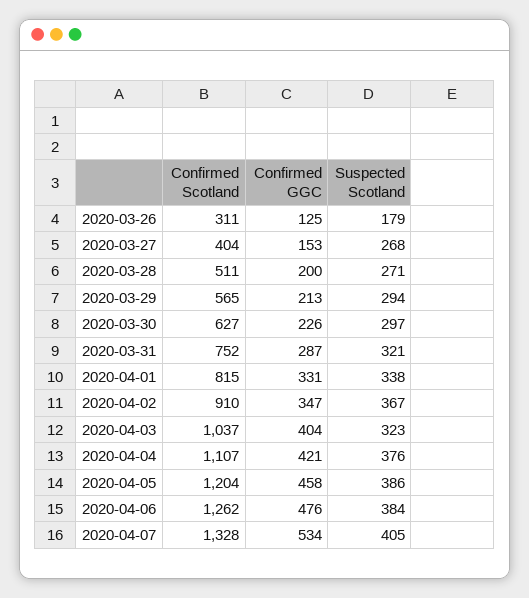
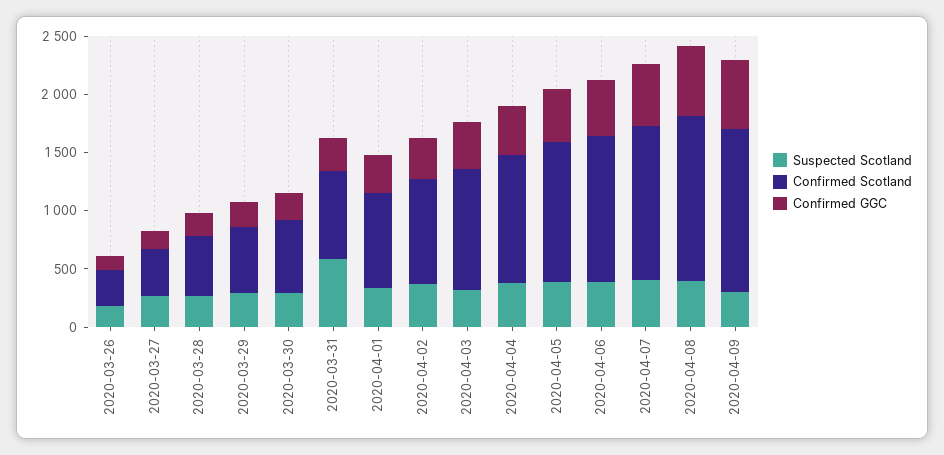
Suspected Scotland, 2020-03-31: 321 -> 600
Suspected Scotland, 2020-04-08: none -> 400
Confirmed Scotland, 2020-04-08: none -> 1400
Confirmed GGC, 2020-04-08: none -> 600
Suspected Scotland, 2020-04-09: none -> 300
Confirmed Scotland, 2020-04-09: none -> 1400
Confirmed GGC, 2020-04-09: none -> 600

